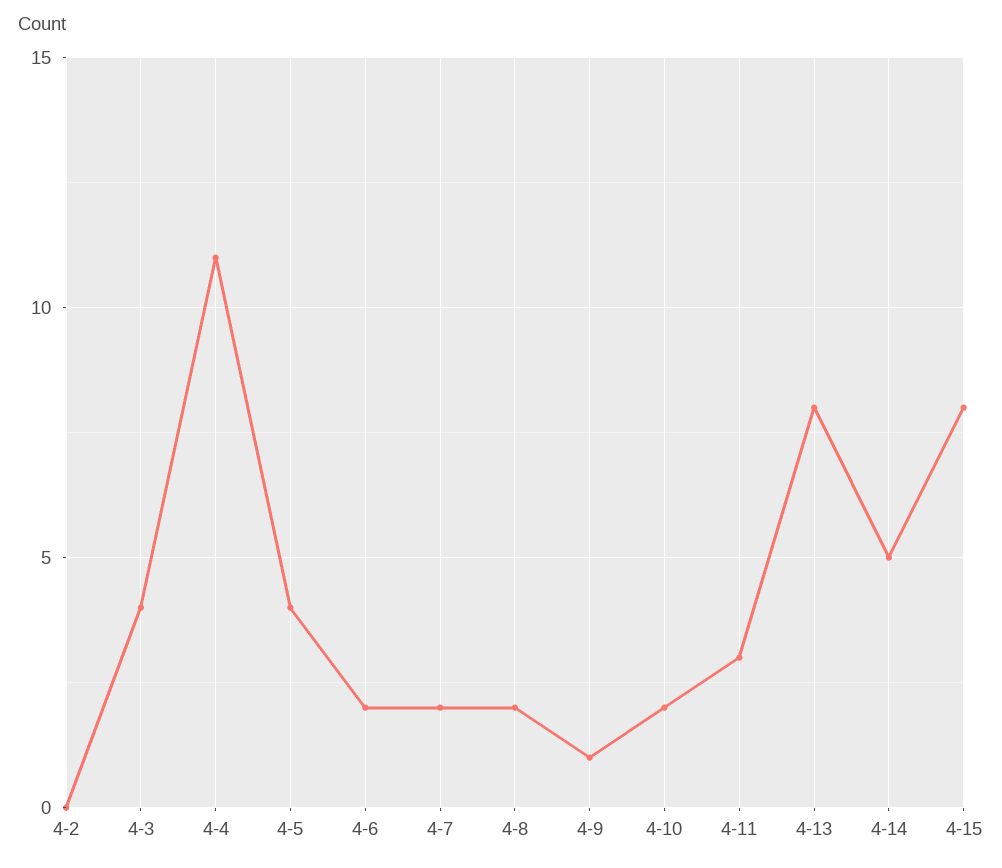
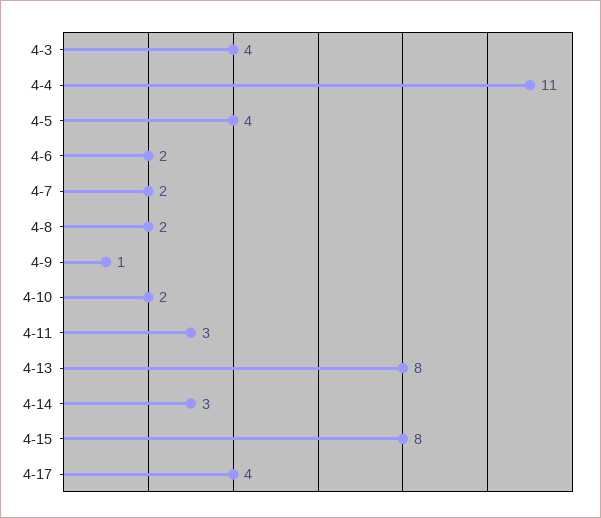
4-2: 0 -> none
4-14: 5 -> 3
4-17: none -> 4

